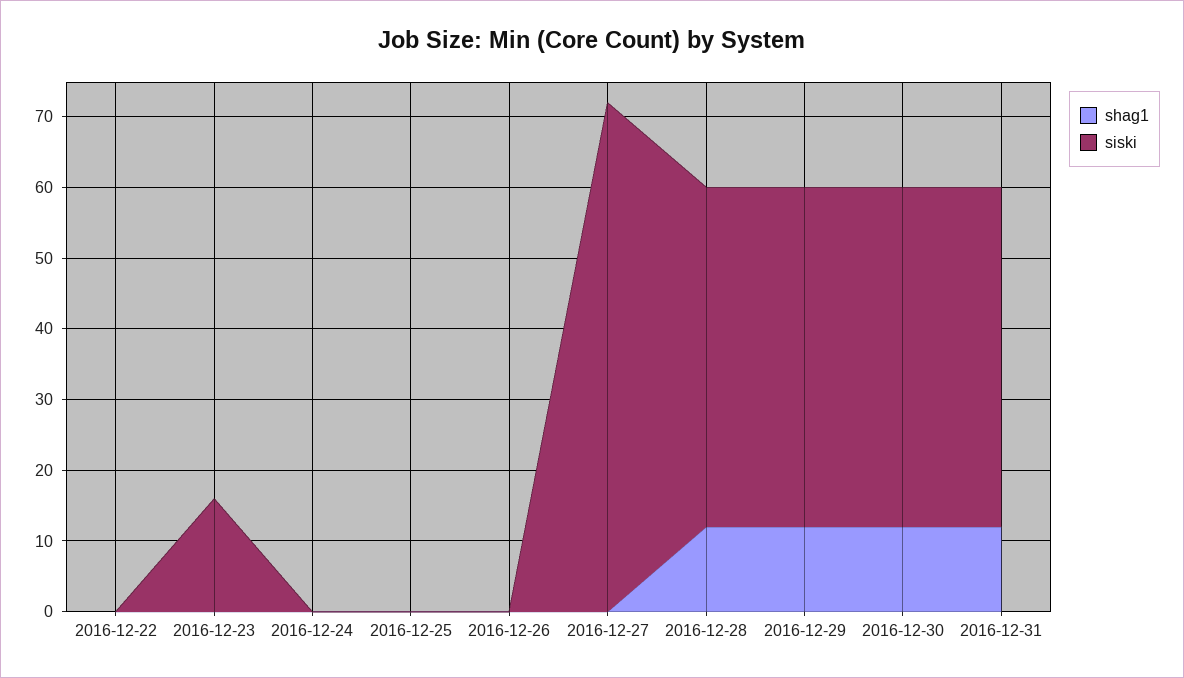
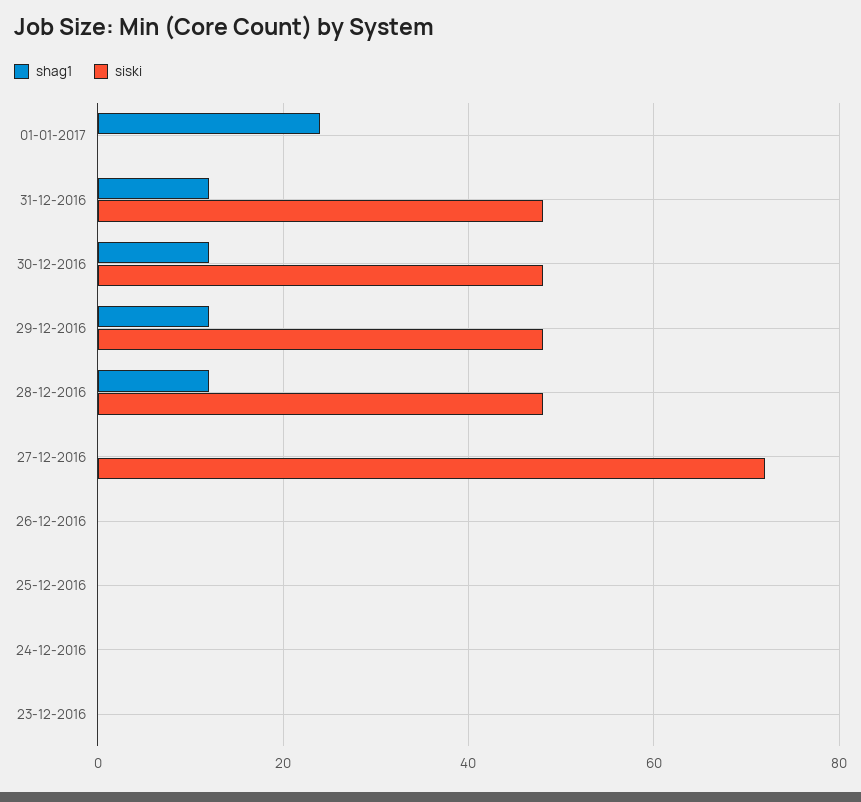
shag1, 2016-12-22: 0 -> none
siski, 2016-12-22: 0 -> none
siski, 2016-12-23: 15 -> 0
shag1, 01-01-2017: none -> 25
siski, 01-01-2017: none -> 0

